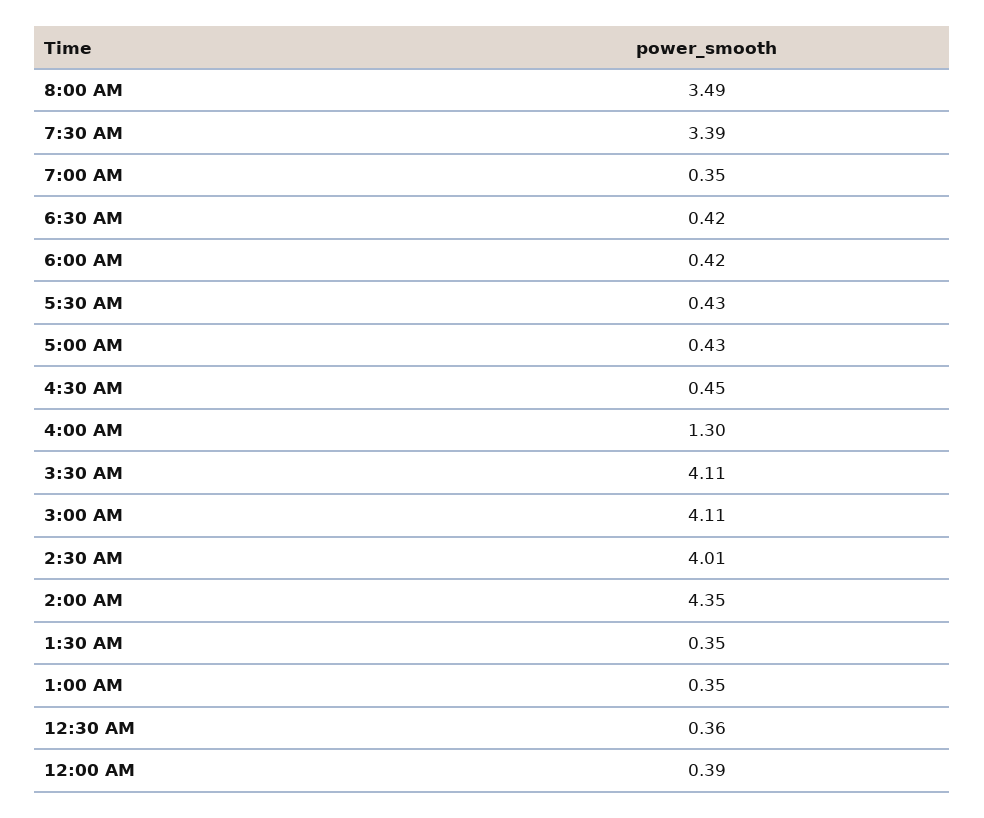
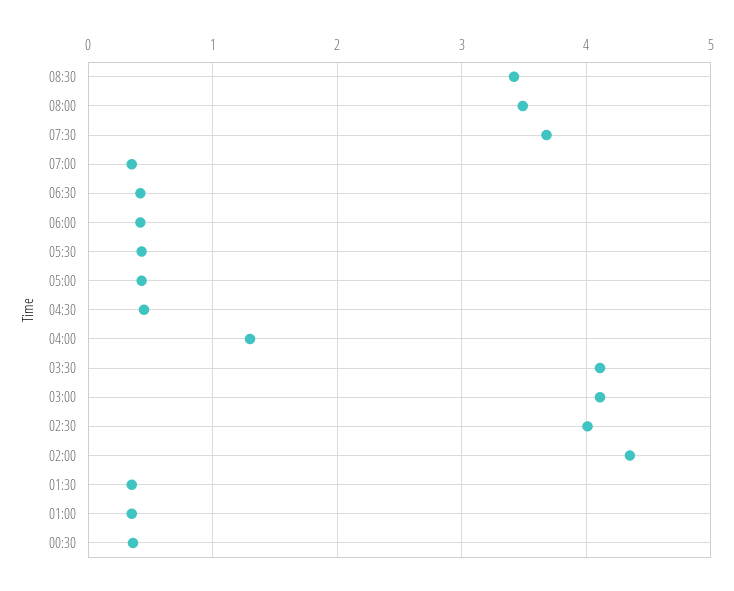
7:30 AM: 3.39 -> 3.7
12:00 AM: 0.39 -> none
08:30: none -> 3.4

